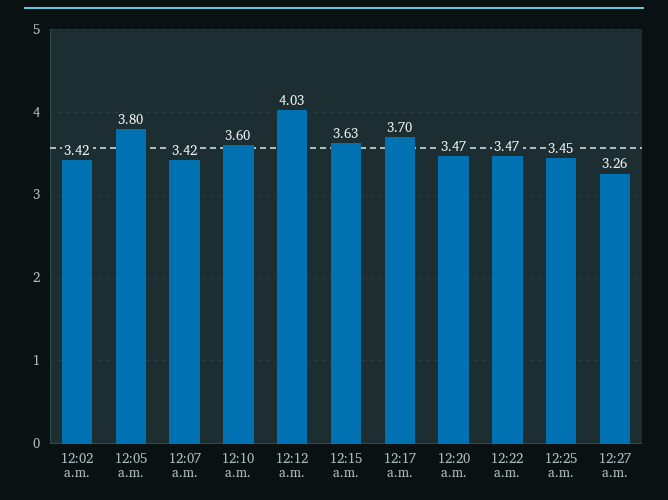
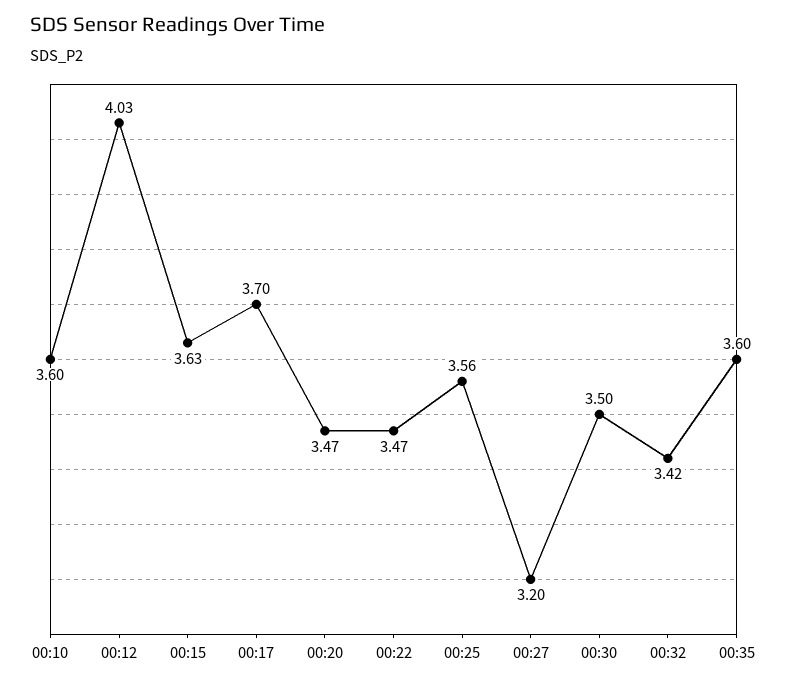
12:02 a.m.: 3.42 -> none
12:05 a.m.: 3.8 -> none
12:07 a.m.: 3.42 -> none
12:25 a.m.: 3.45 -> 3.56
12:27 a.m.: 3.26 -> 3.2
00:30: none -> 3.5
00:32: none -> 3.42
00:35: none -> 3.6

